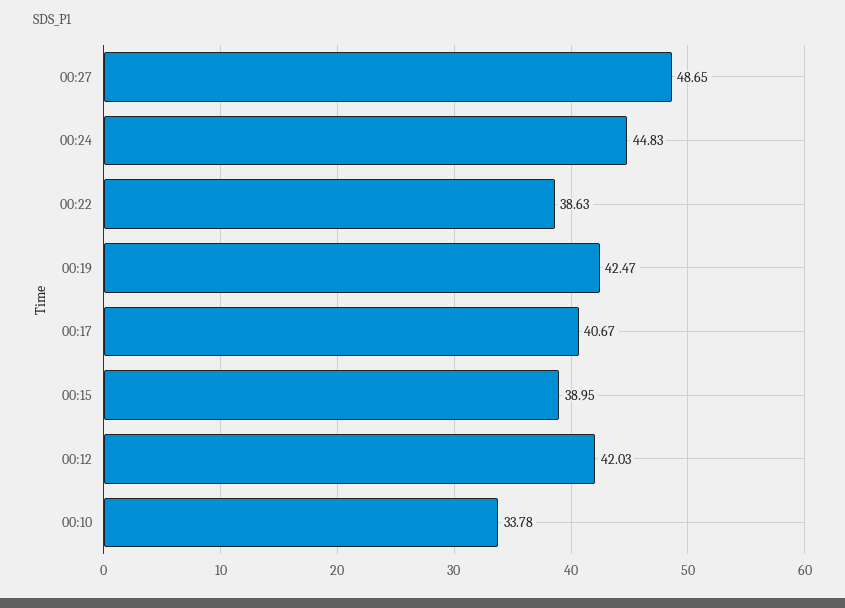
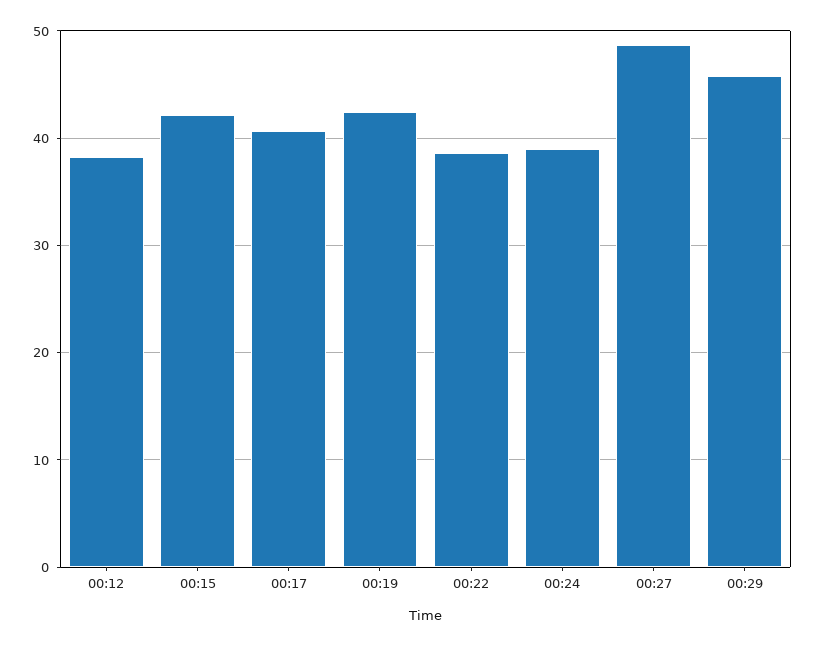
00:24: 44.83 -> 39
00:15: 38.95 -> 42
00:12: 42.03 -> 38
00:10: 33.78 -> none
00:29: none -> 46

